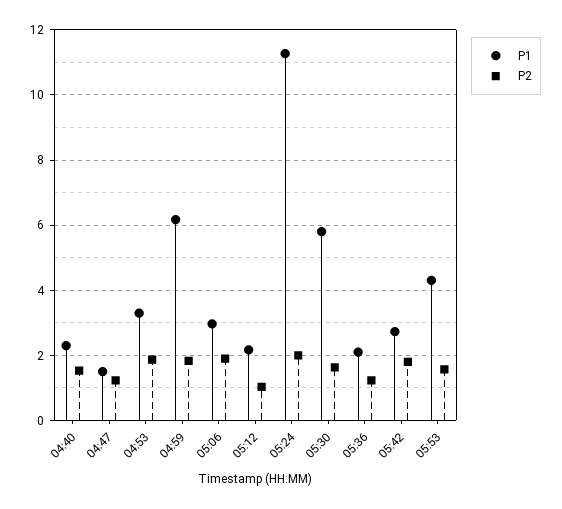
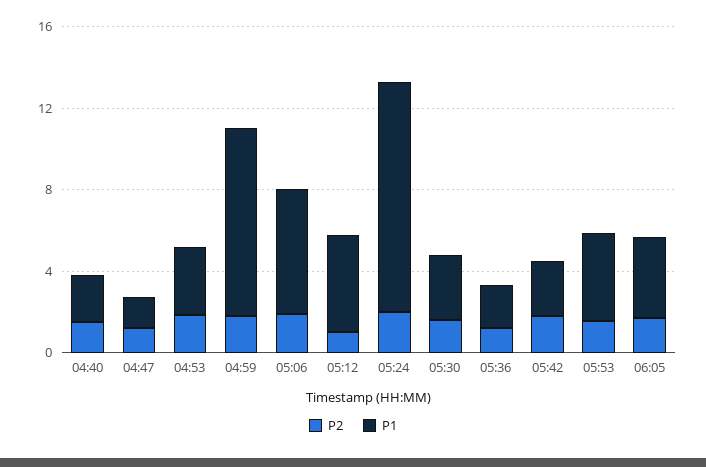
P1, 04:59: 6.2 -> 9
P1, 05:06: 3 -> 6
P1, 05:12: 2.2 -> 5
P1, 05:30: 5.8 -> 3
P2, 06:05: none -> 2
P1, 06:05: none -> 4

